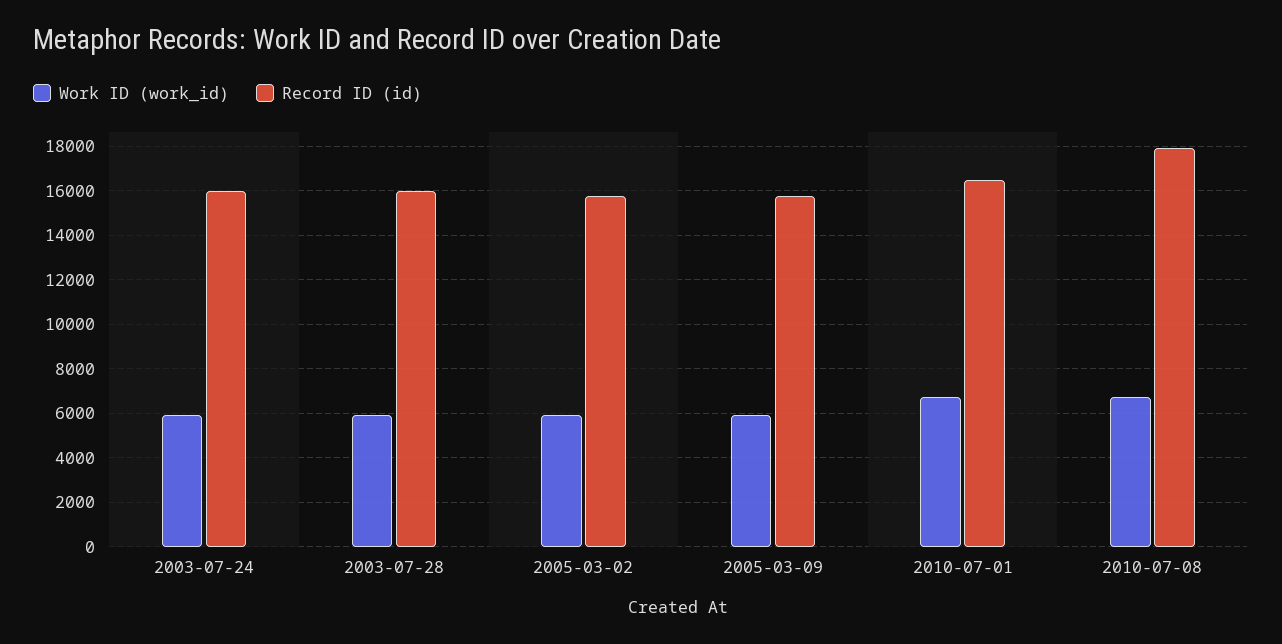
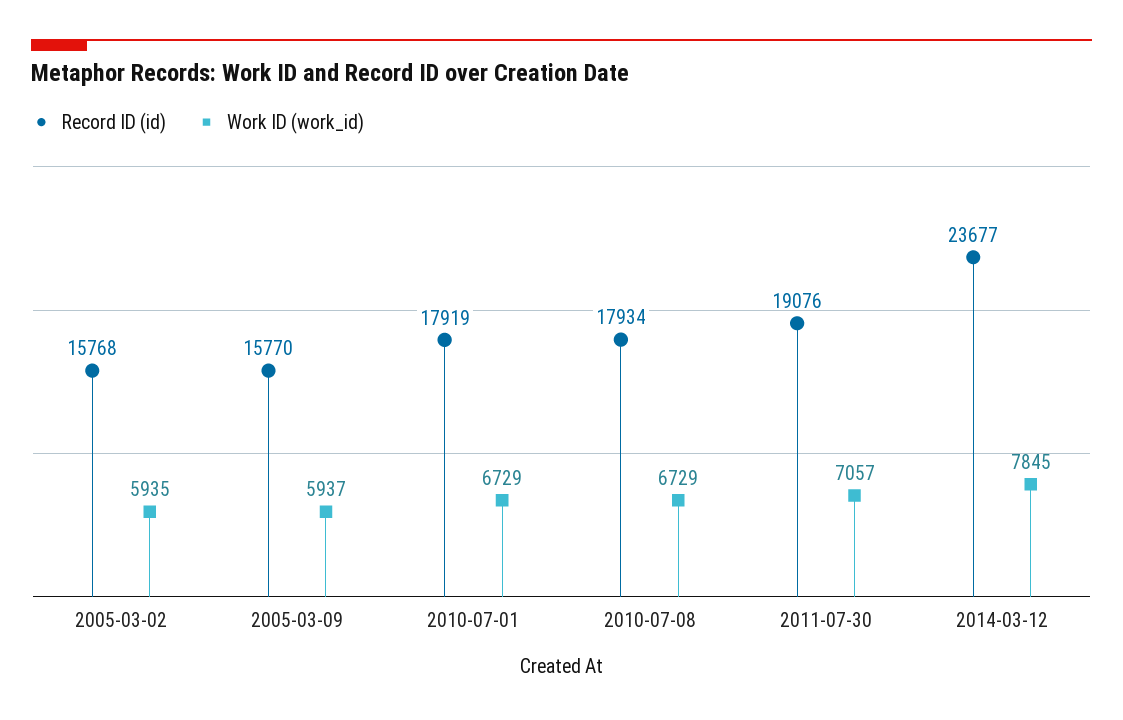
Work ID (work_id), 2003-07-24: 6000 -> none
Record ID (id), 2003-07-24: 16000 -> none
Work ID (work_id), 2003-07-28: 6000 -> none
Record ID (id), 2003-07-28: 16000 -> none
Record ID (id), 2010-07-01: 16500 -> 17919
Record ID (id), 2011-07-30: none -> 19076
Work ID (work_id), 2011-07-30: none -> 7057
Record ID (id), 2014-03-12: none -> 23677
Work ID (work_id), 2014-03-12: none -> 7845

